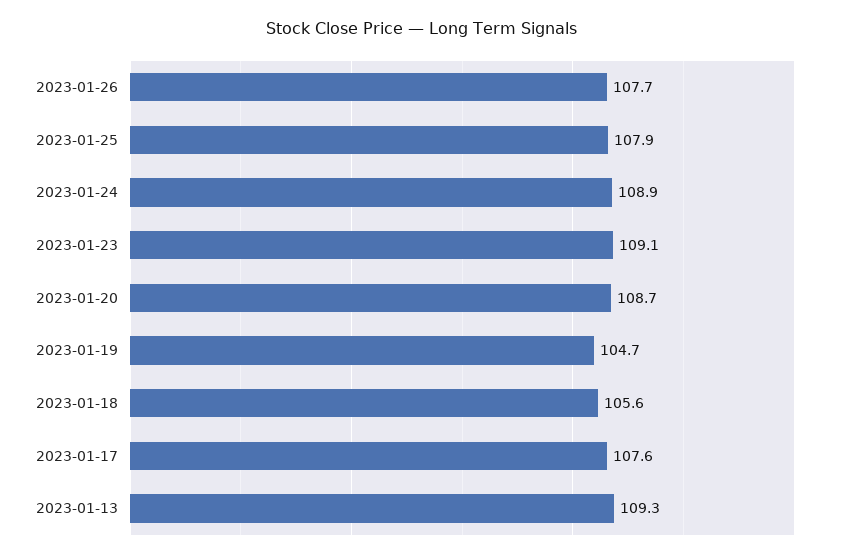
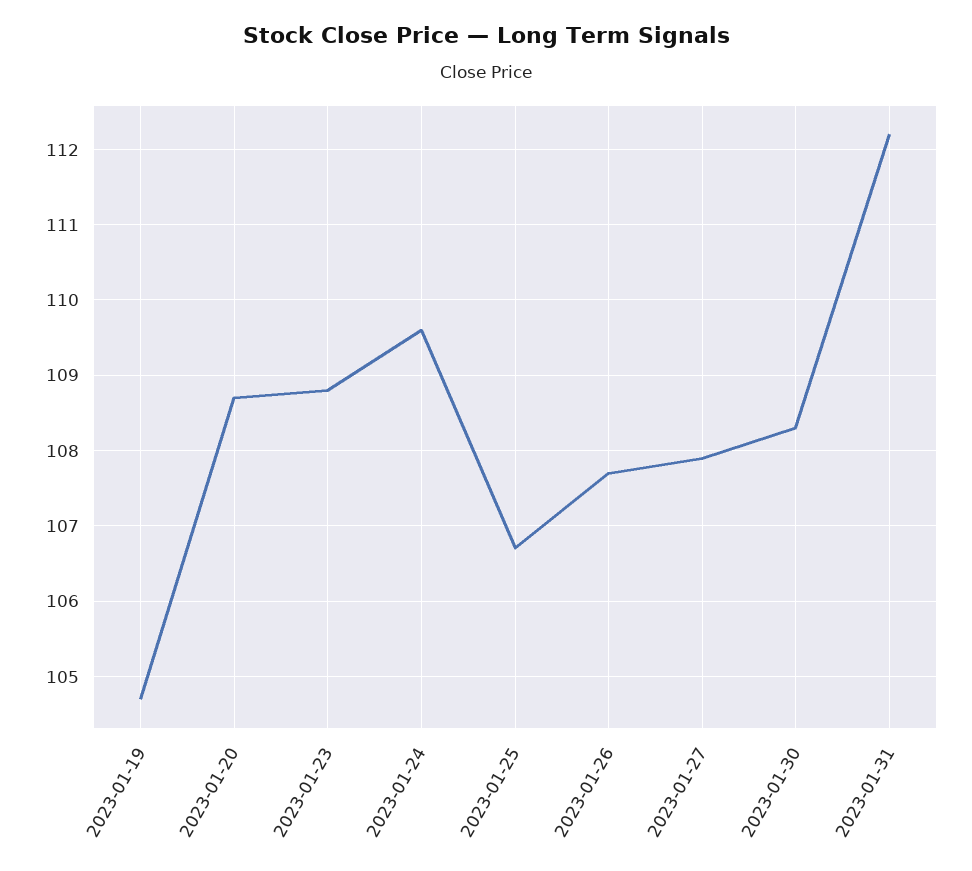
2023-01-25: 107.9 -> 106.7
2023-01-24: 108.9 -> 109.6
2023-01-23: 109.1 -> 108.8
2023-01-18: 105.6 -> none
2023-01-17: 107.6 -> none
2023-01-13: 109.3 -> none
2023-01-27: none -> 107.9
2023-01-30: none -> 108.3
2023-01-31: none -> 112.2

